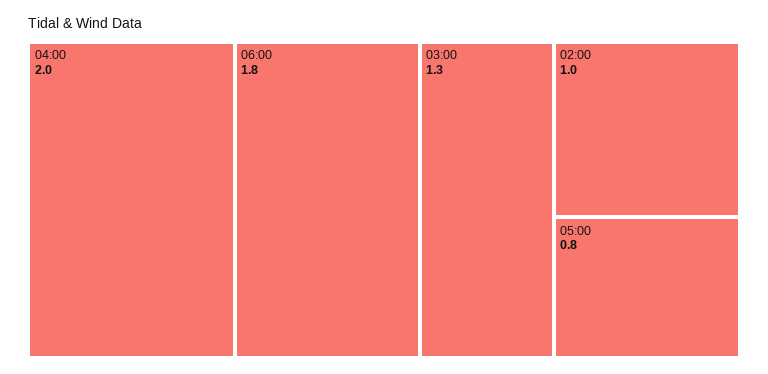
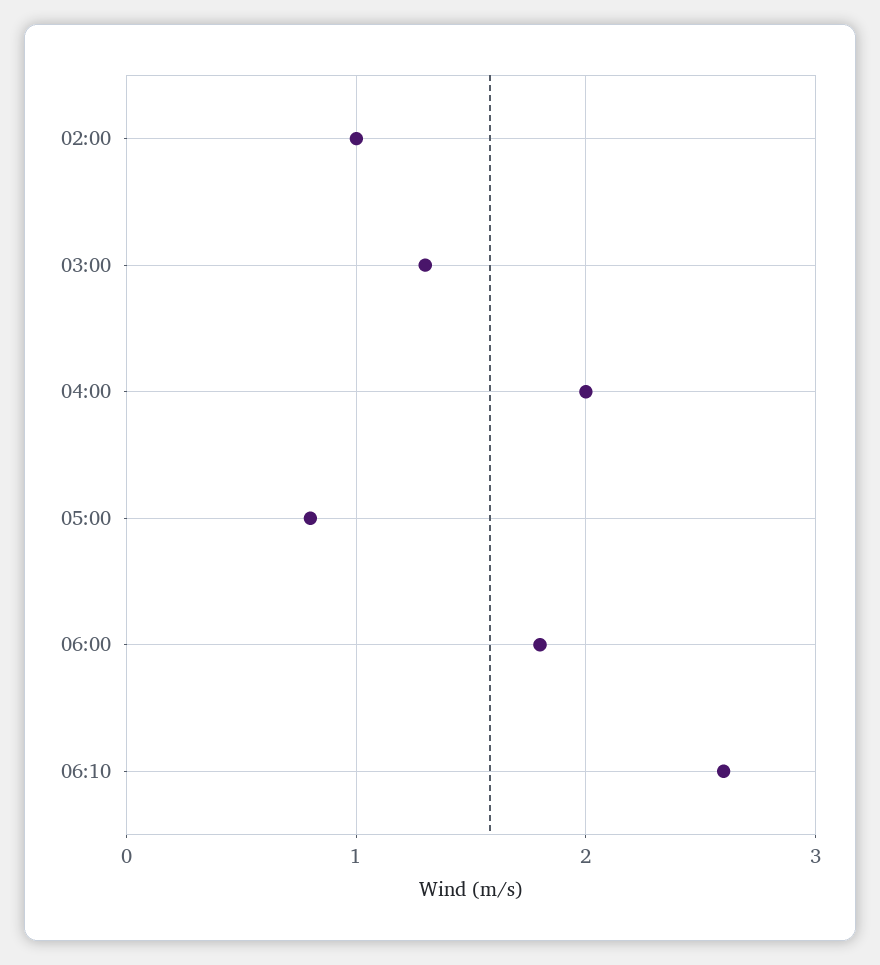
06:10: none -> 2.6

